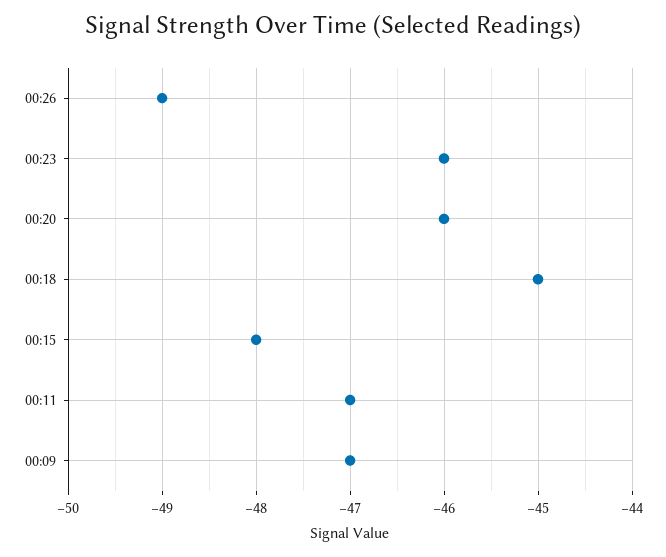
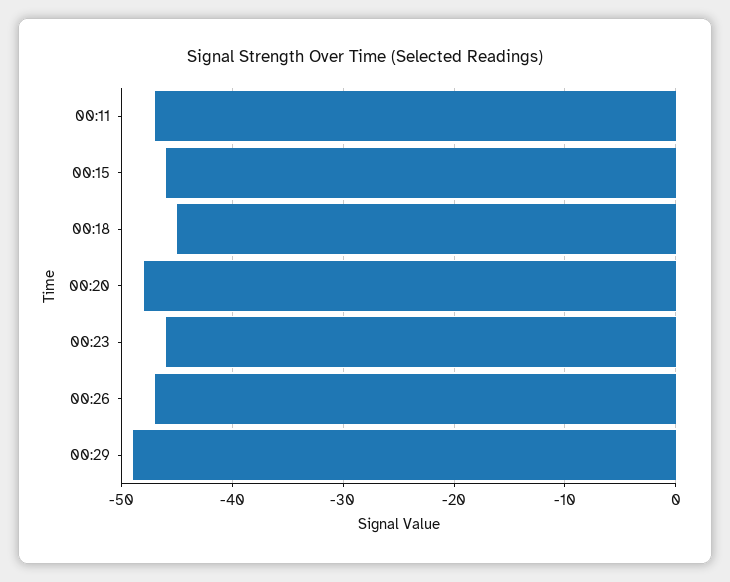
00:26: -49 -> -47
00:20: -46 -> -48
00:15: -48 -> -46
00:09: -47 -> none
00:29: none -> -49

